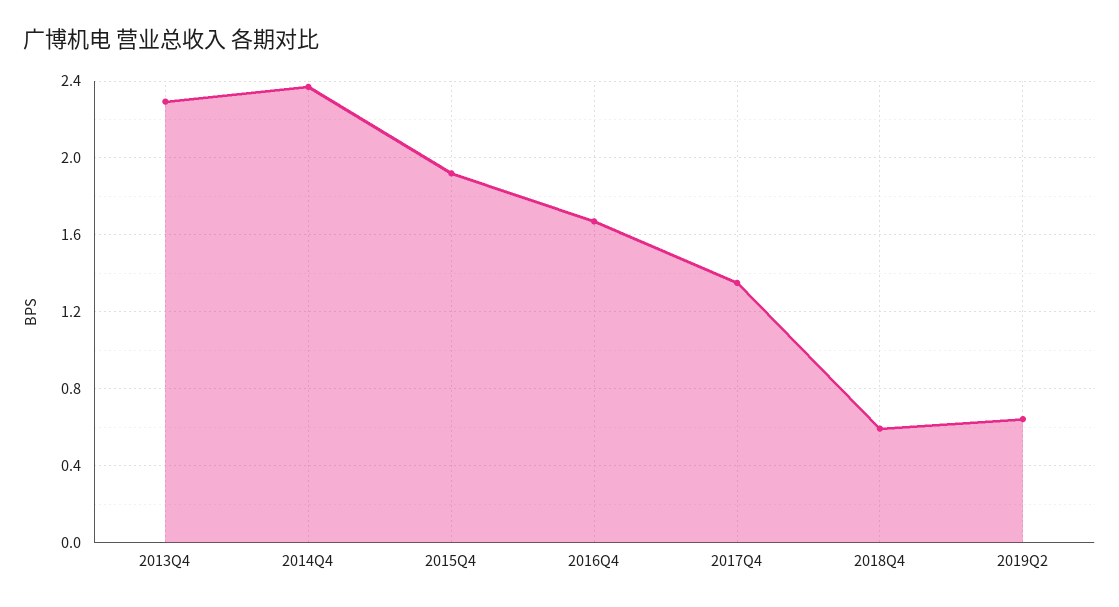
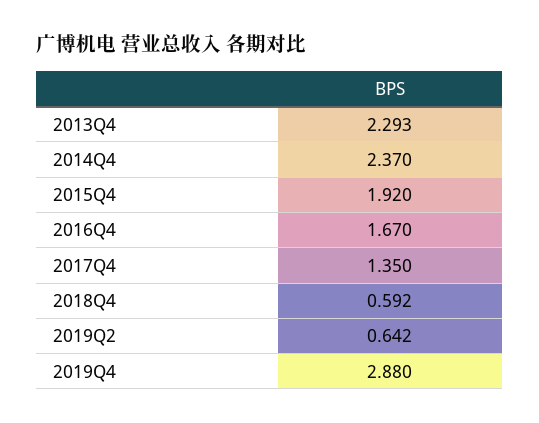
2019Q4: none -> 2.88

